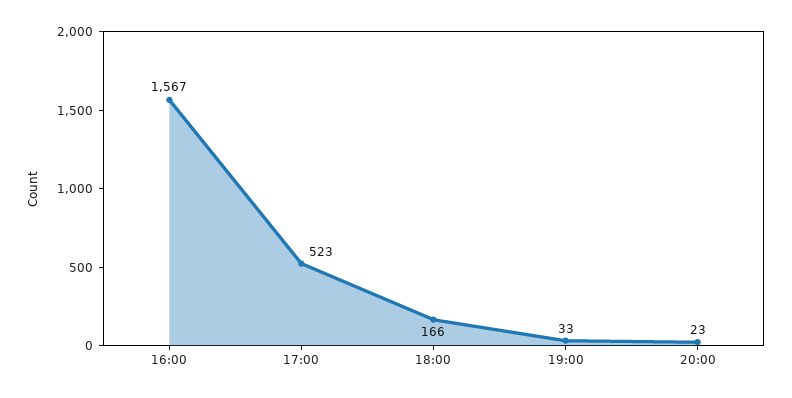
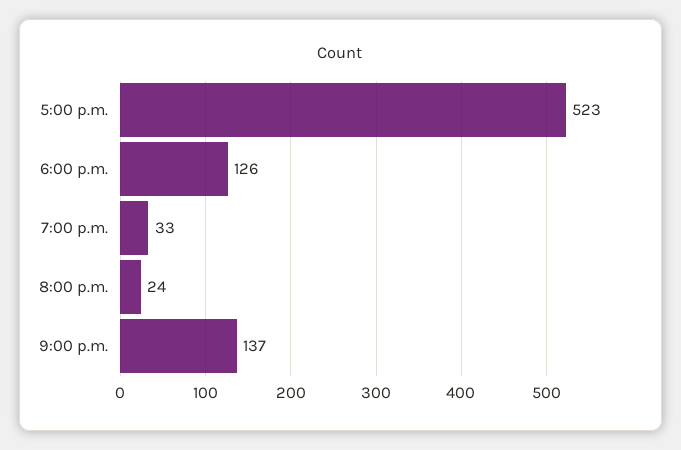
16:00: 1567 -> none
18:00: 166 -> 126
20:00: 23 -> 24
9:00 p.m.: none -> 137

